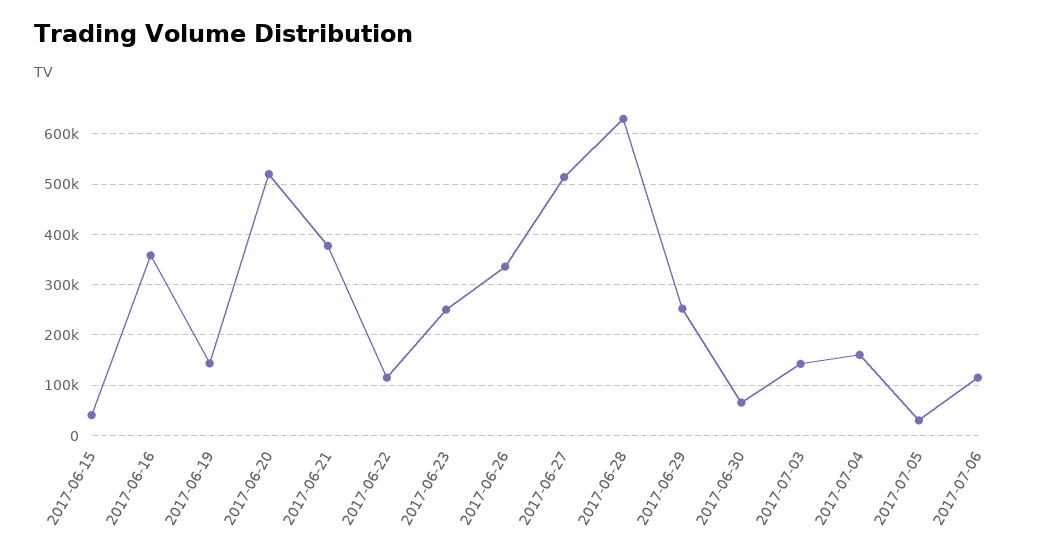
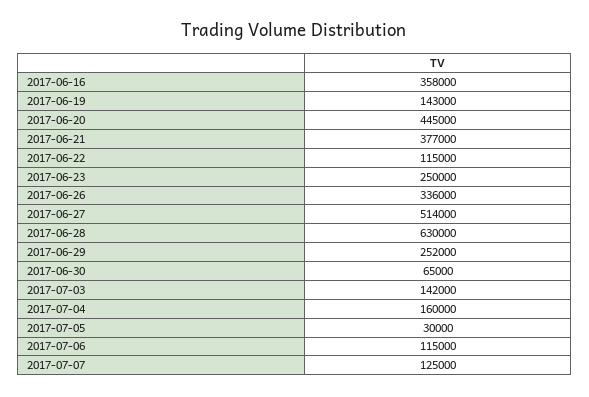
2017-06-15: 40000 -> none
2017-06-20: 520000 -> 445000
2017-07-07: none -> 125000

